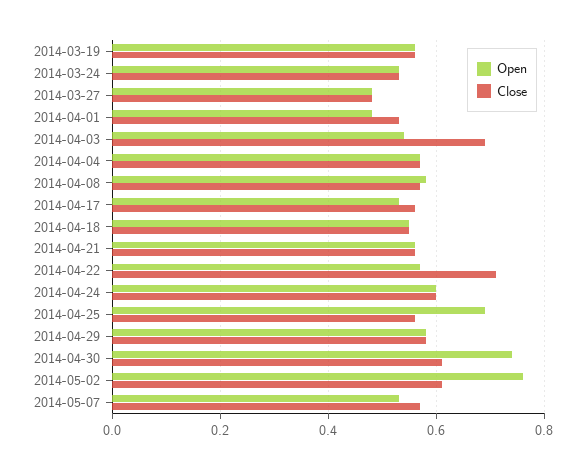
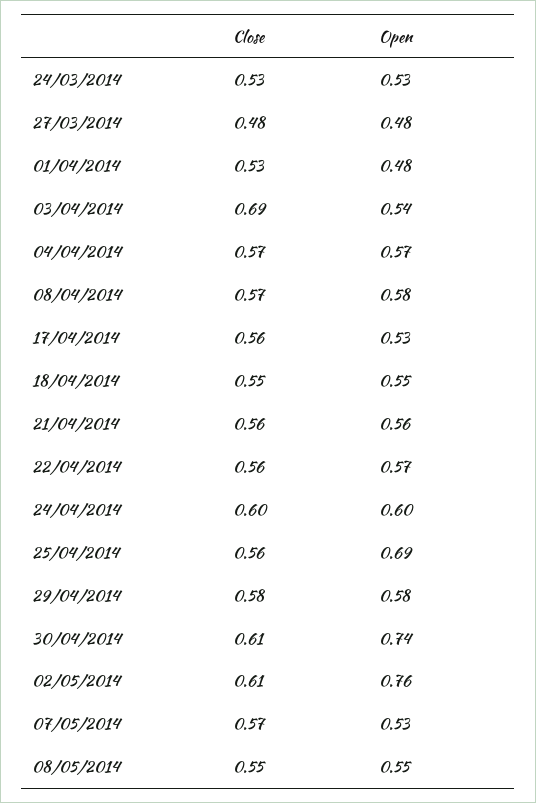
Open, 2014-03-19: 0.55 -> none
Close, 2014-03-19: 0.55 -> none
Close, 2014-04-22: 0.7 -> 0.56
Close, 08/05/2014: none -> 0.55
Open, 08/05/2014: none -> 0.55

